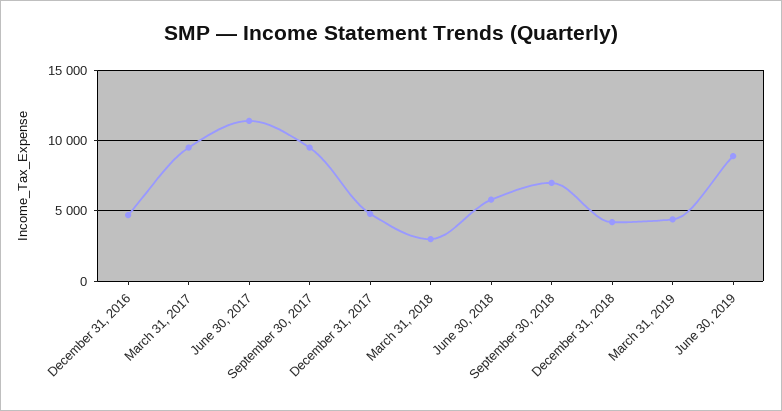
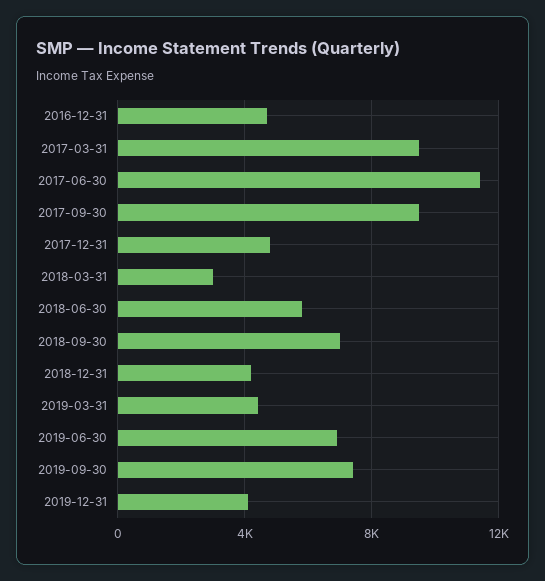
June 30, 2019: 9000 -> 7000
2019-09-30: none -> 7500
2019-12-31: none -> 4000

